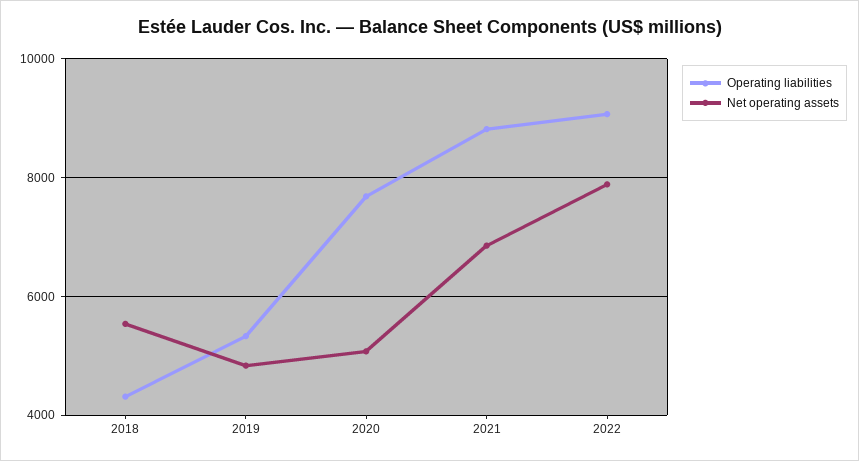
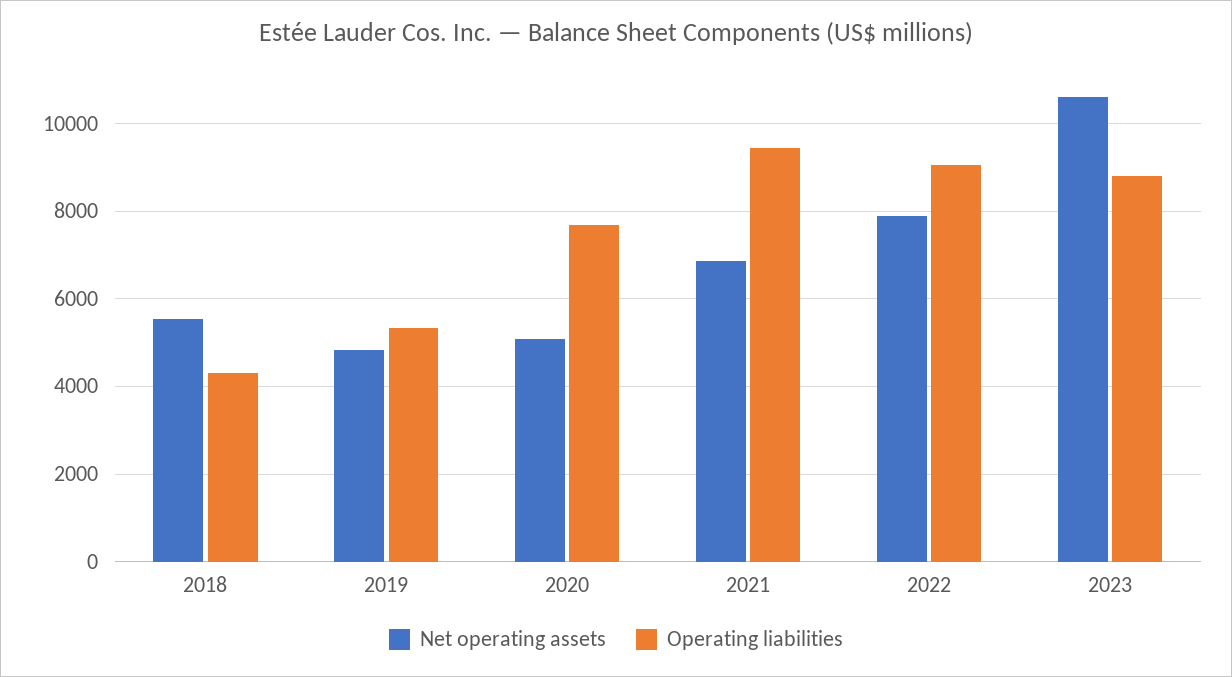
Operating liabilities, 2021: 8800 -> 9400
Net operating assets, 2023: none -> 10600
Operating liabilities, 2023: none -> 8800

